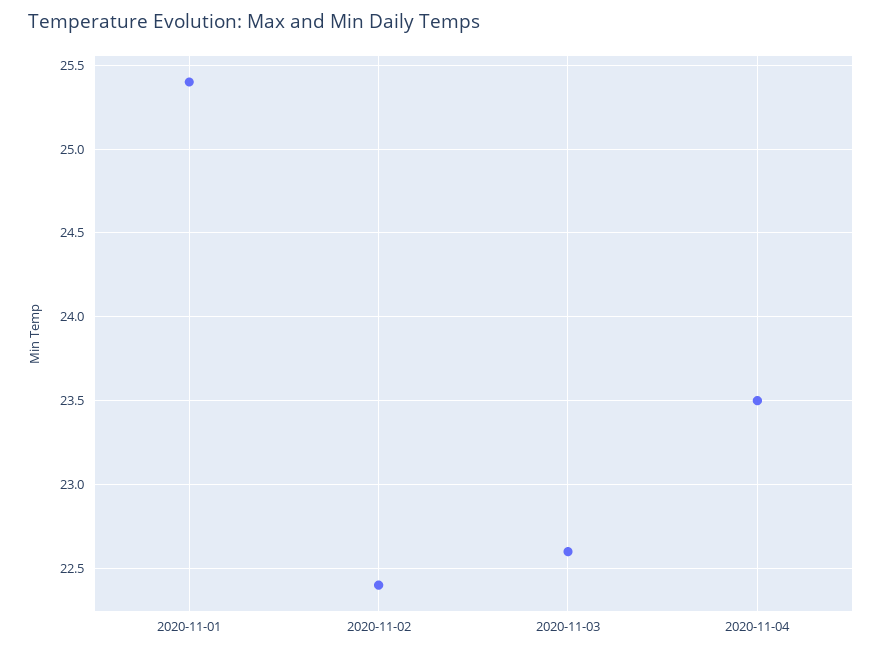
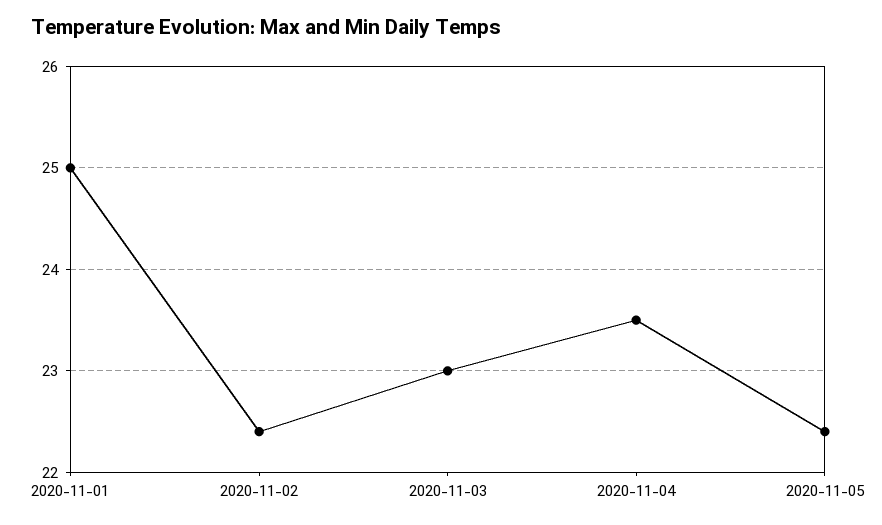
2020-11-01: 25.4 -> 25
2020-11-03: 22.6 -> 23
2020-11-05: none -> 22.4

